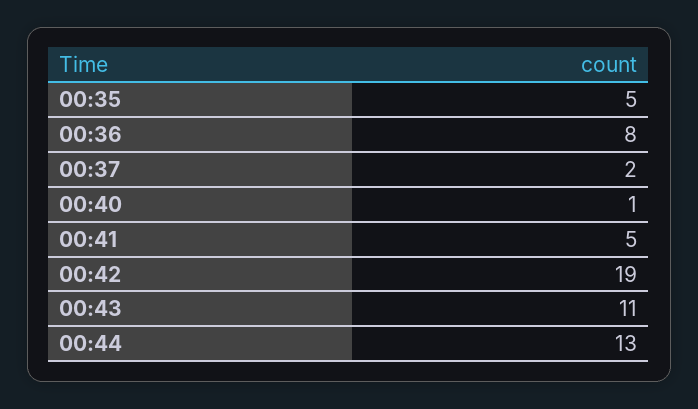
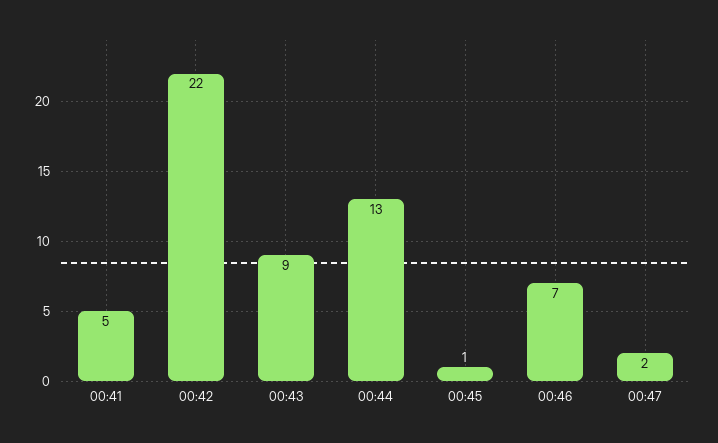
00:35: 5 -> none
00:36: 8 -> none
00:37: 2 -> none
00:40: 1 -> none
00:42: 19 -> 22
00:43: 11 -> 9
00:45: none -> 1
00:46: none -> 7
00:47: none -> 2

